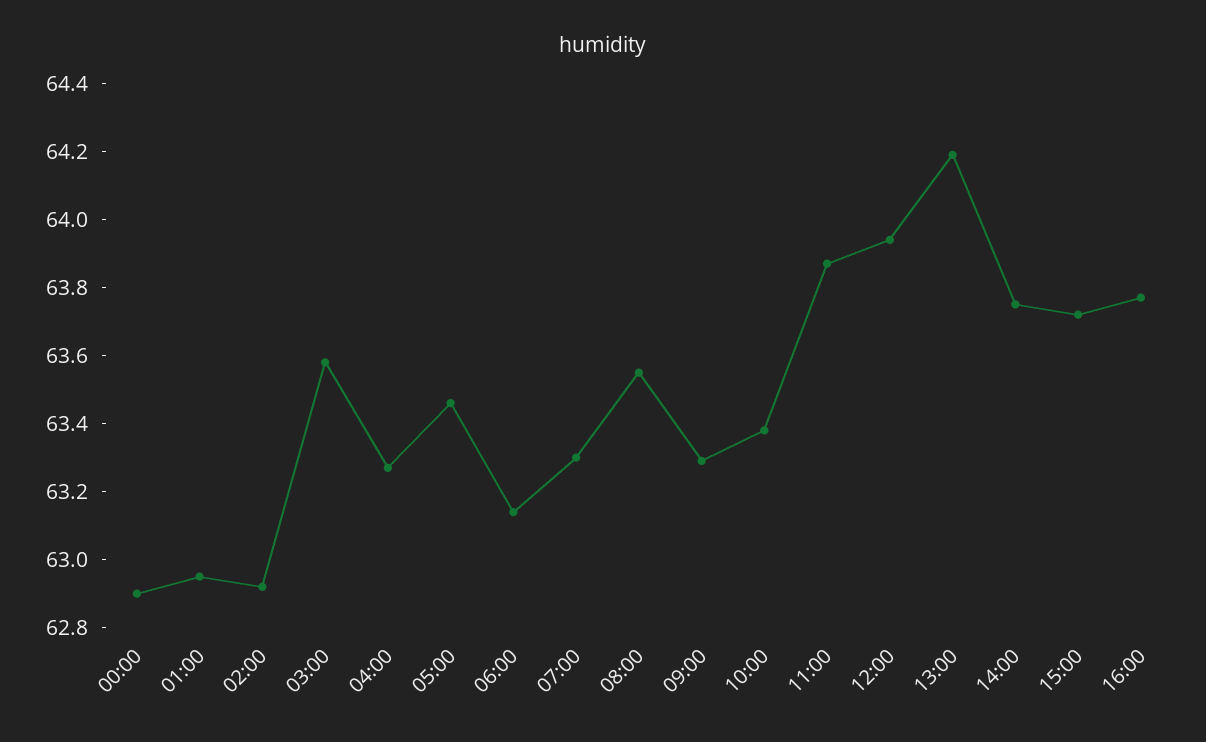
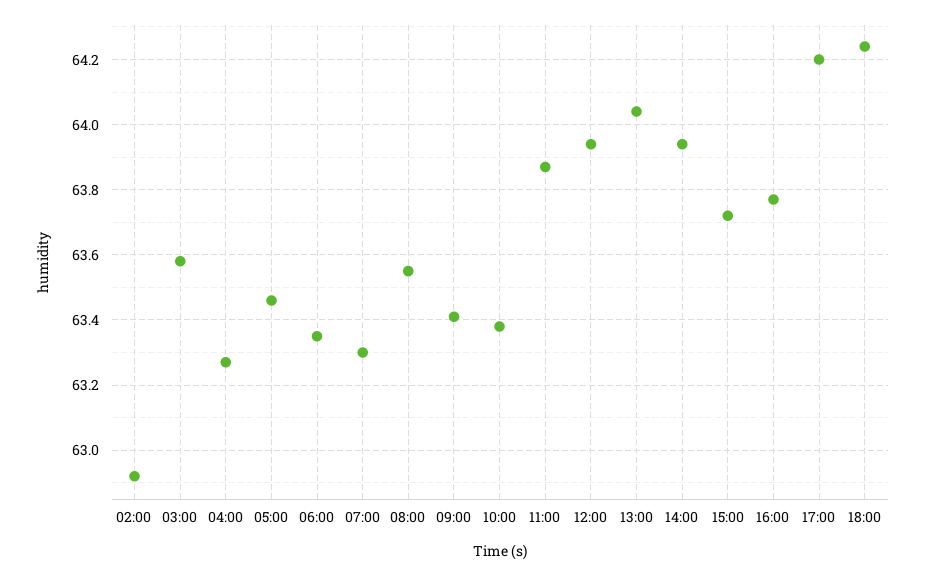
00:00: 62.9 -> none
01:00: 62.95 -> none
06:00: 63.15 -> 63.35
09:00: 63.3 -> 63.4
13:00: 64.2 -> 64.05
14:00: 63.75 -> 63.95
17:00: none -> 64.2
18:00: none -> 64.25

